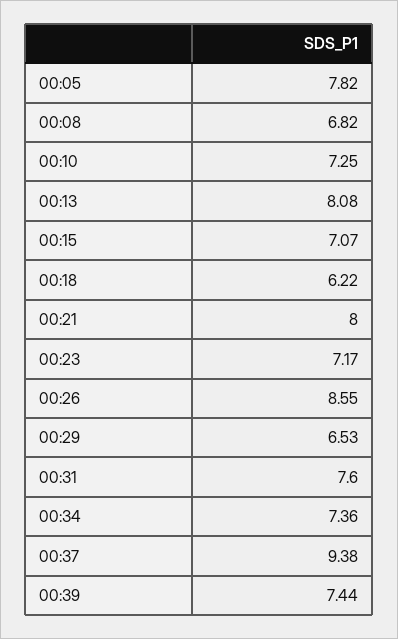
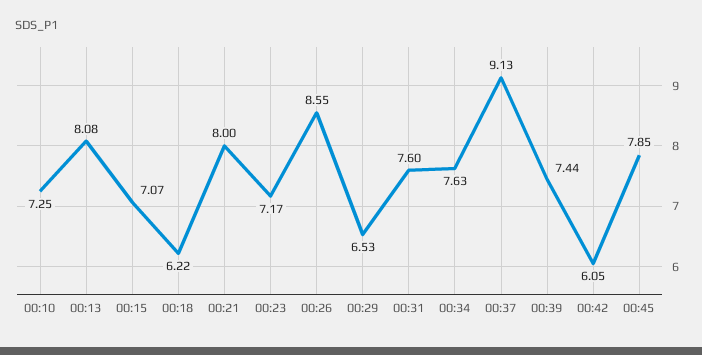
00:05: 7.82 -> none
00:08: 6.82 -> none
00:34: 7.36 -> 7.63
00:37: 9.38 -> 9.13
00:42: none -> 6.05
00:45: none -> 7.85

